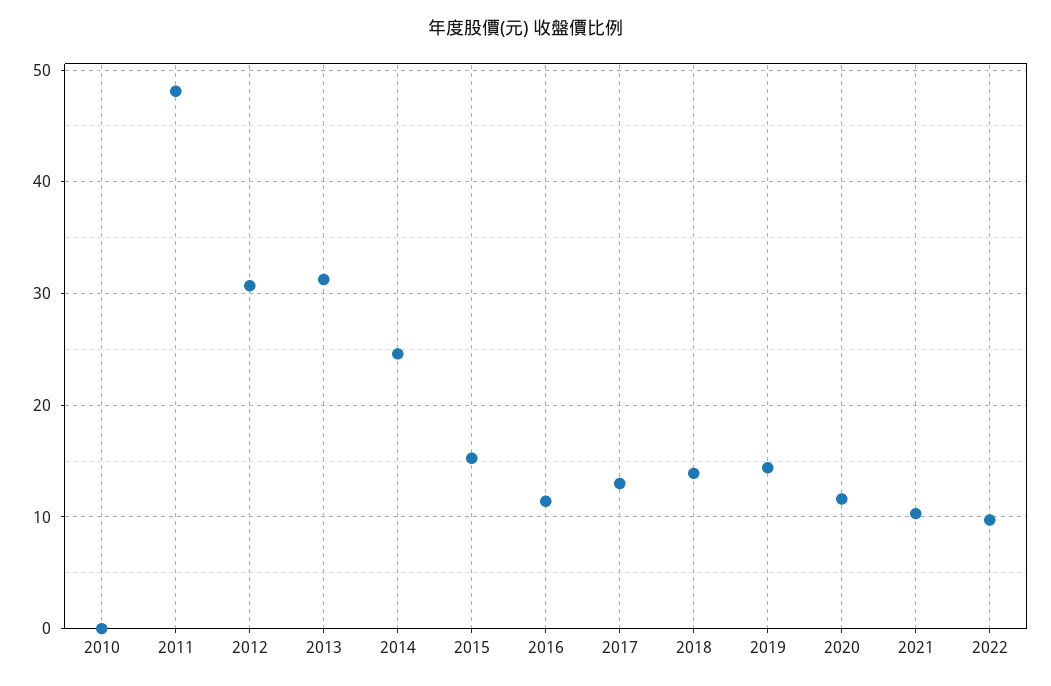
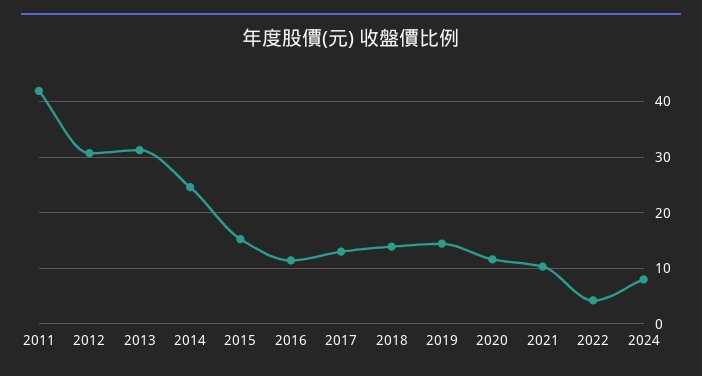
2010: 0 -> none
2011: 48 -> 42
2022: 10 -> 4
2024: none -> 8

